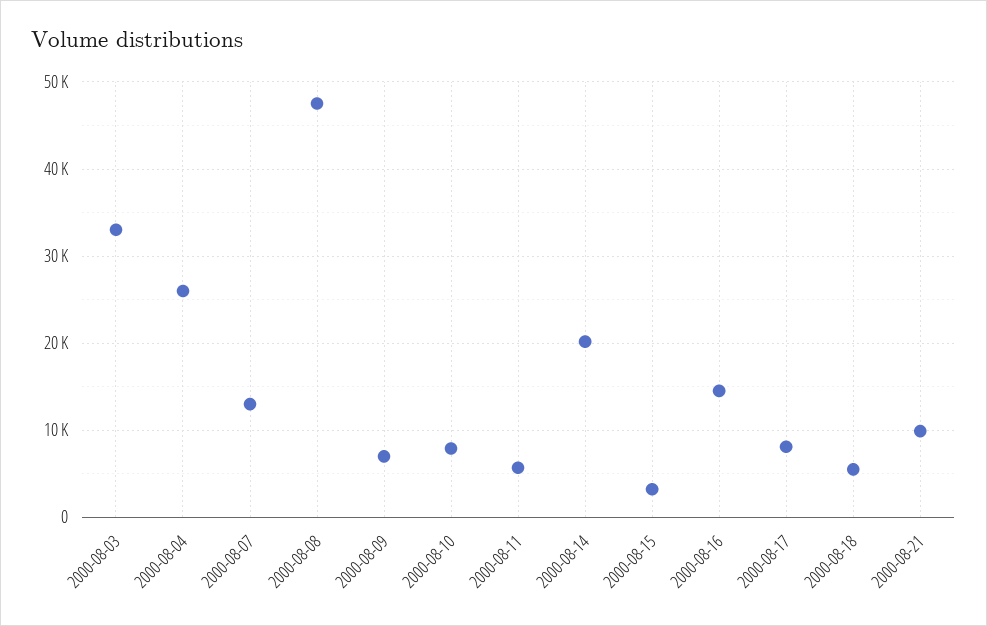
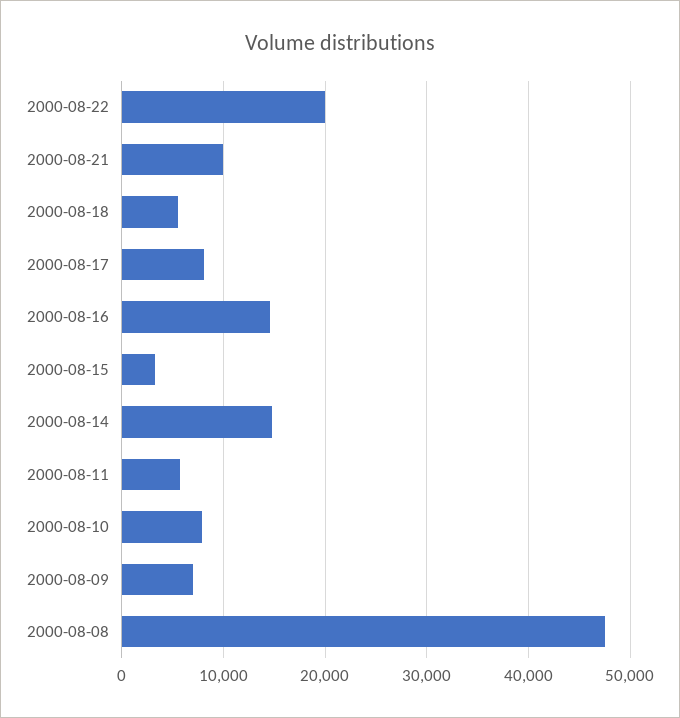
2000-08-03: 33000 -> none
2000-08-04: 26000 -> none
2000-08-07: 13000 -> none
2000-08-14: 20000 -> 15000
2000-08-22: none -> 20000

